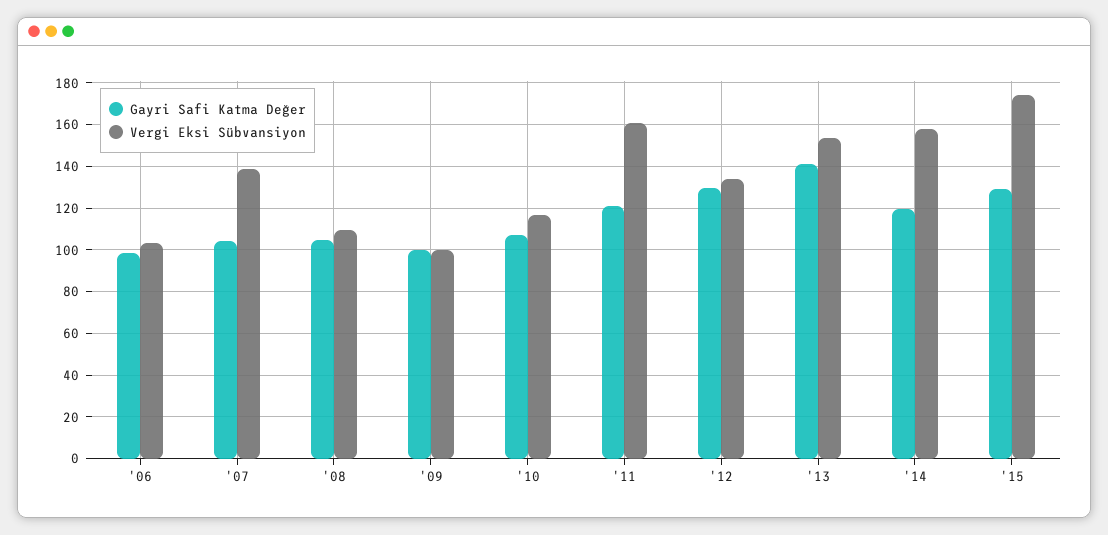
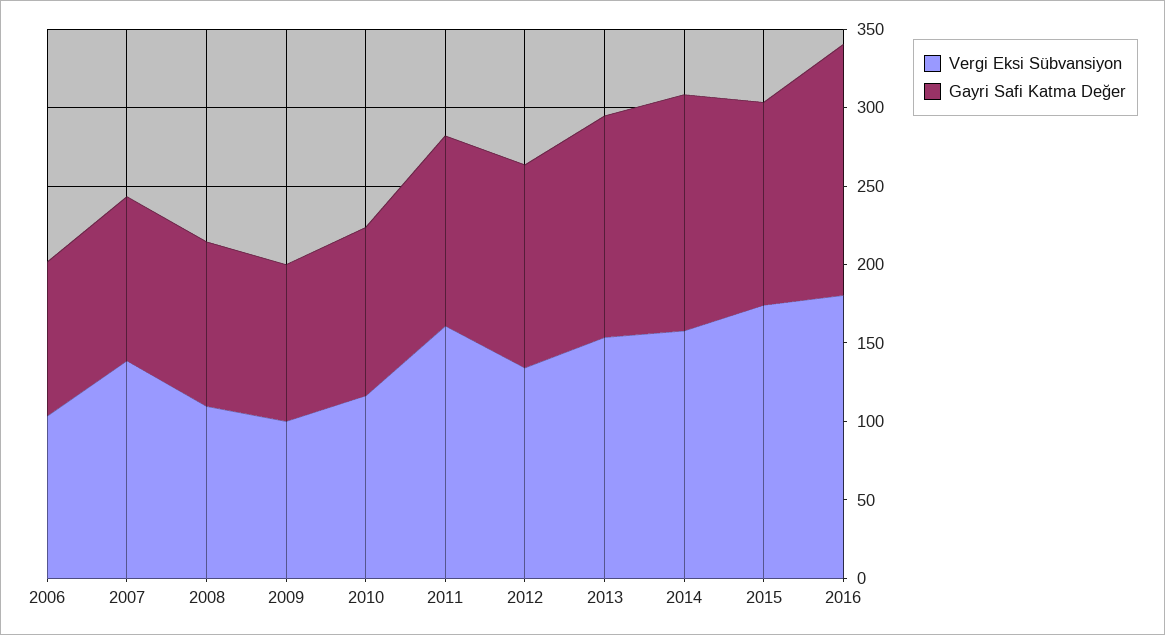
Gayri Safi Katma Değer, '14: 120 -> 150
Vergi Eksi Sübvansiyon, 2016: none -> 180
Gayri Safi Katma Değer, 2016: none -> 160

